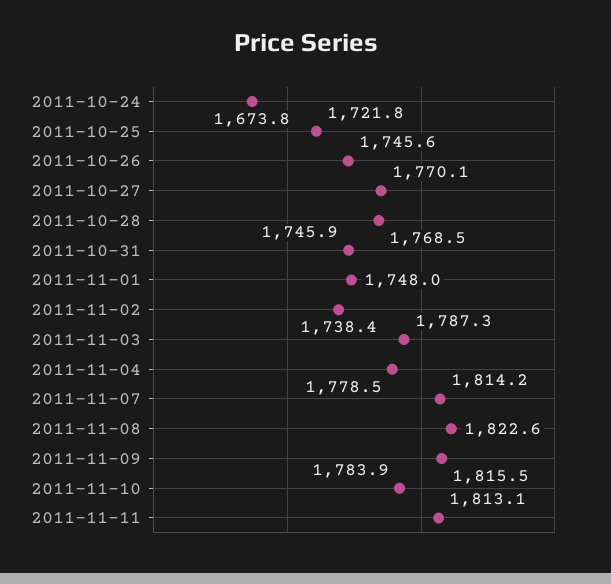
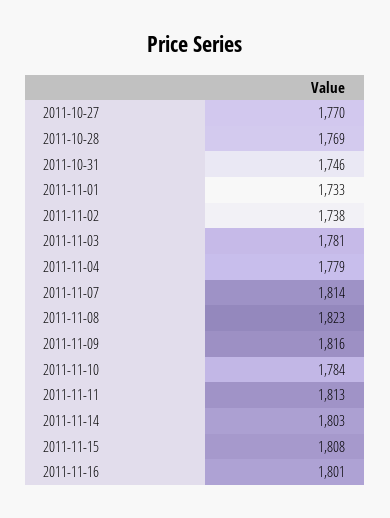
2011-10-24: 1673.8 -> none
2011-10-25: 1721.8 -> none
2011-10-26: 1745.6 -> none
2011-11-01: 1748 -> 1733
2011-11-03: 1787.3 -> 1781
2011-11-14: none -> 1803
2011-11-15: none -> 1808
2011-11-16: none -> 1801

